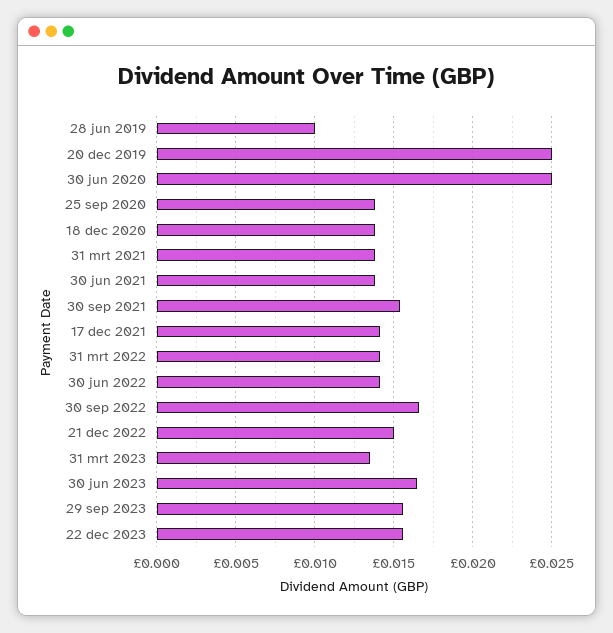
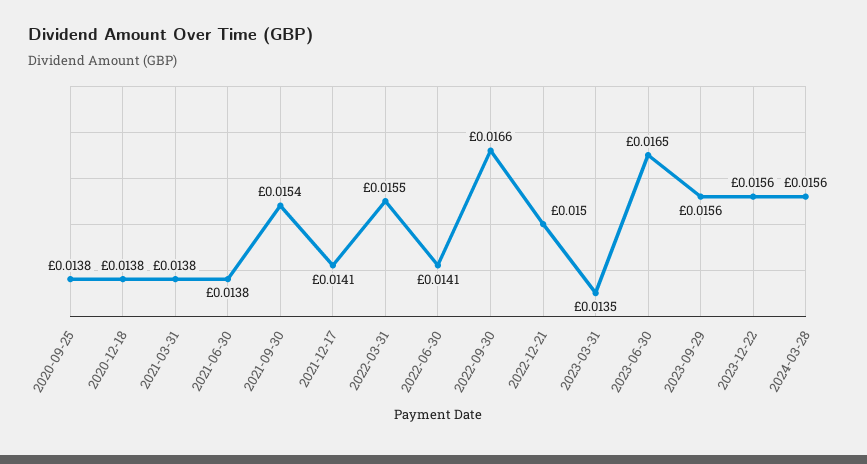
28 jun 2019: 0.01 -> none
20 dec 2019: 0.025 -> none
30 jun 2020: 0.025 -> none
31 mrt 2022: 0.014 -> 0.0155
2024-03-28: none -> 0.0156

